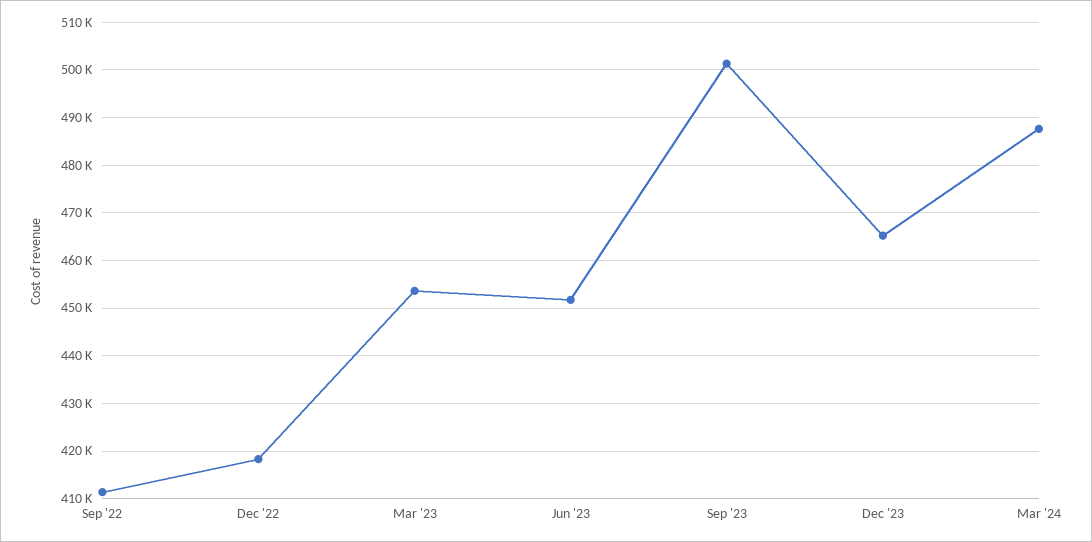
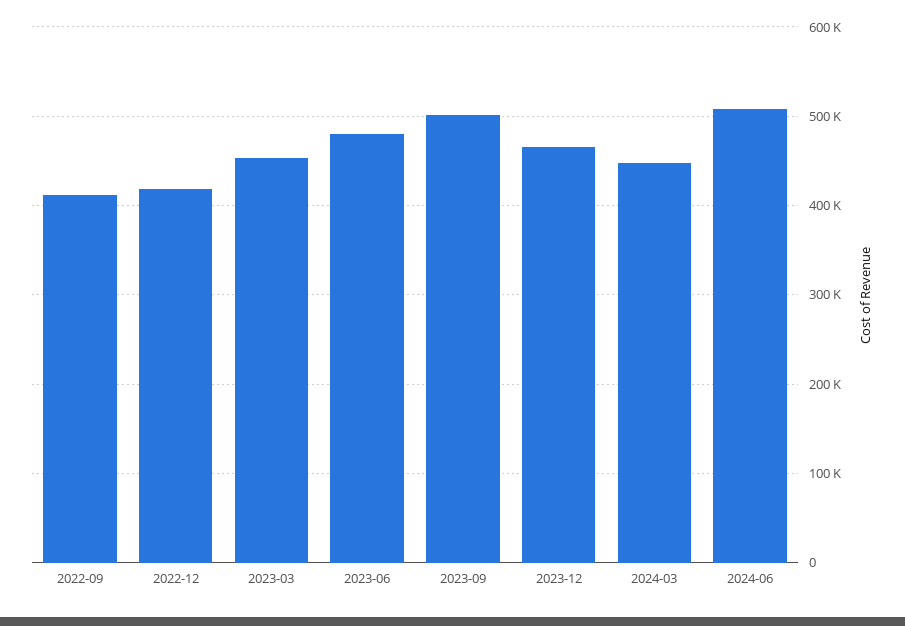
Jun '23: 452000 -> 480000
Mar '24: 488000 -> 450000
2024-06: none -> 510000

